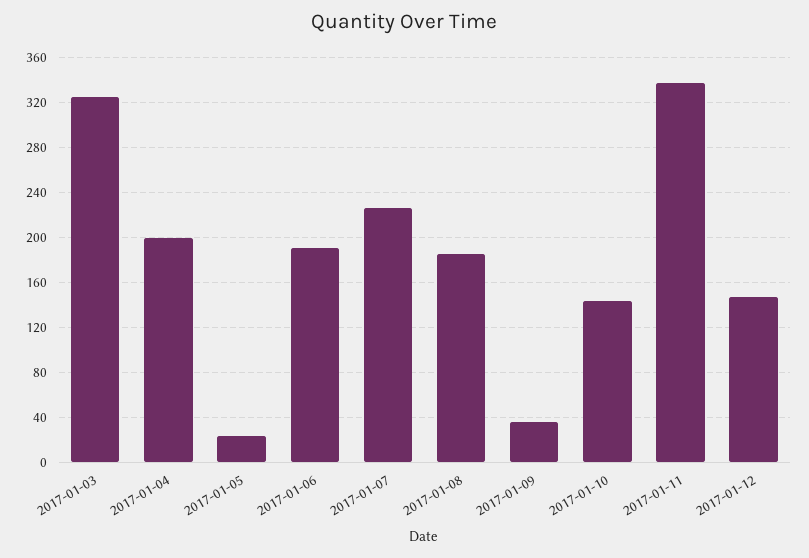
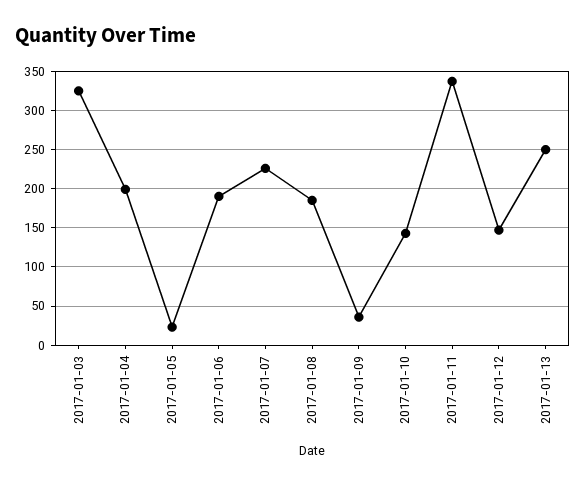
2017-01-13: none -> 250

